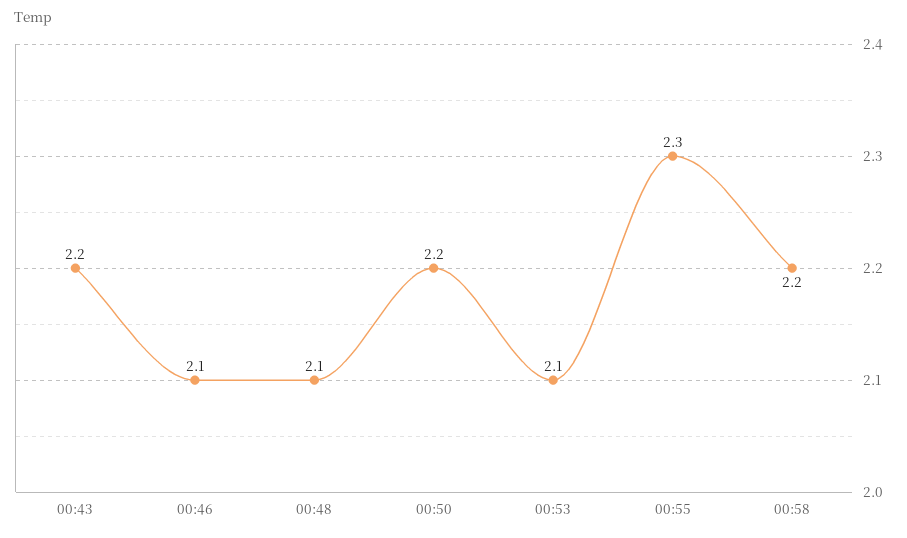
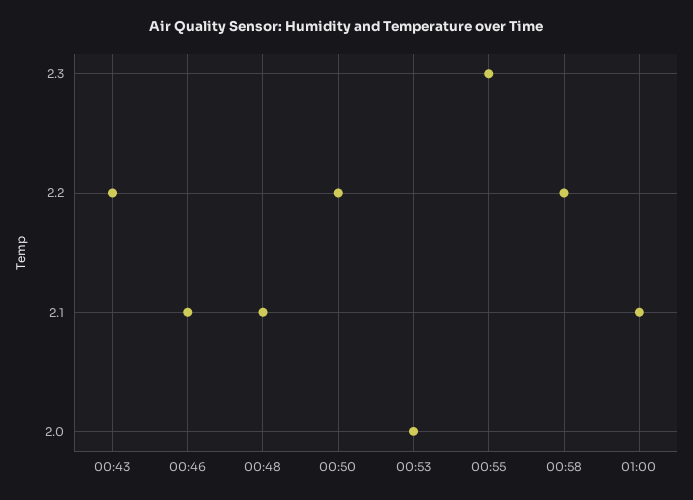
00:53: 2.1 -> 2
01:00: none -> 2.1

